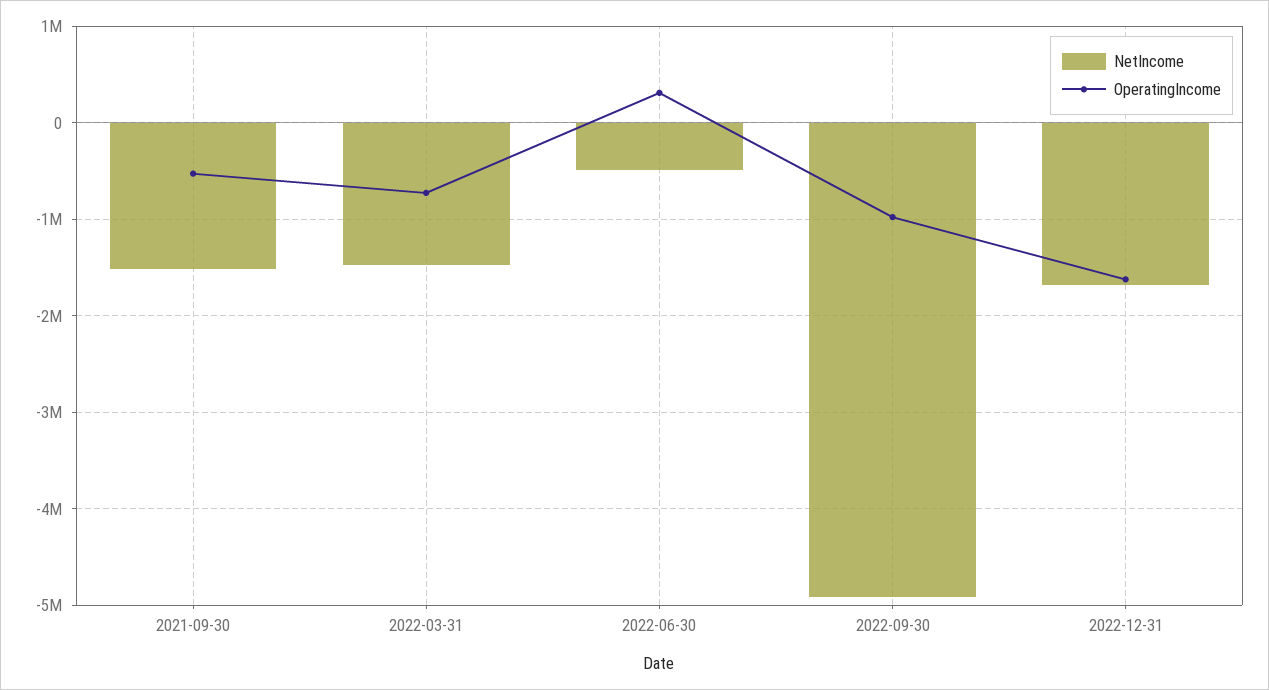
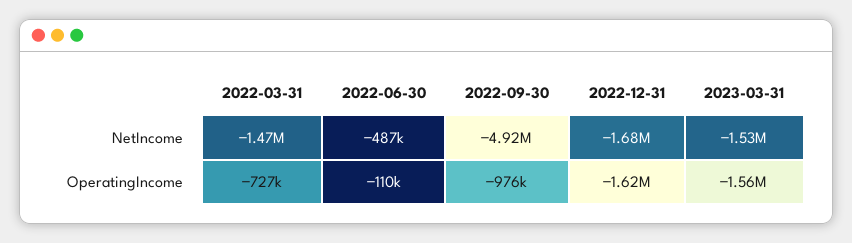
NetIncome, 2021-09-30: -1500000 -> none
OperatingIncome, 2021-09-30: -500000 -> none
OperatingIncome, 2022-06-30: 300000 -> -110000
NetIncome, 2023-03-31: none -> -1530000
OperatingIncome, 2023-03-31: none -> -1560000

